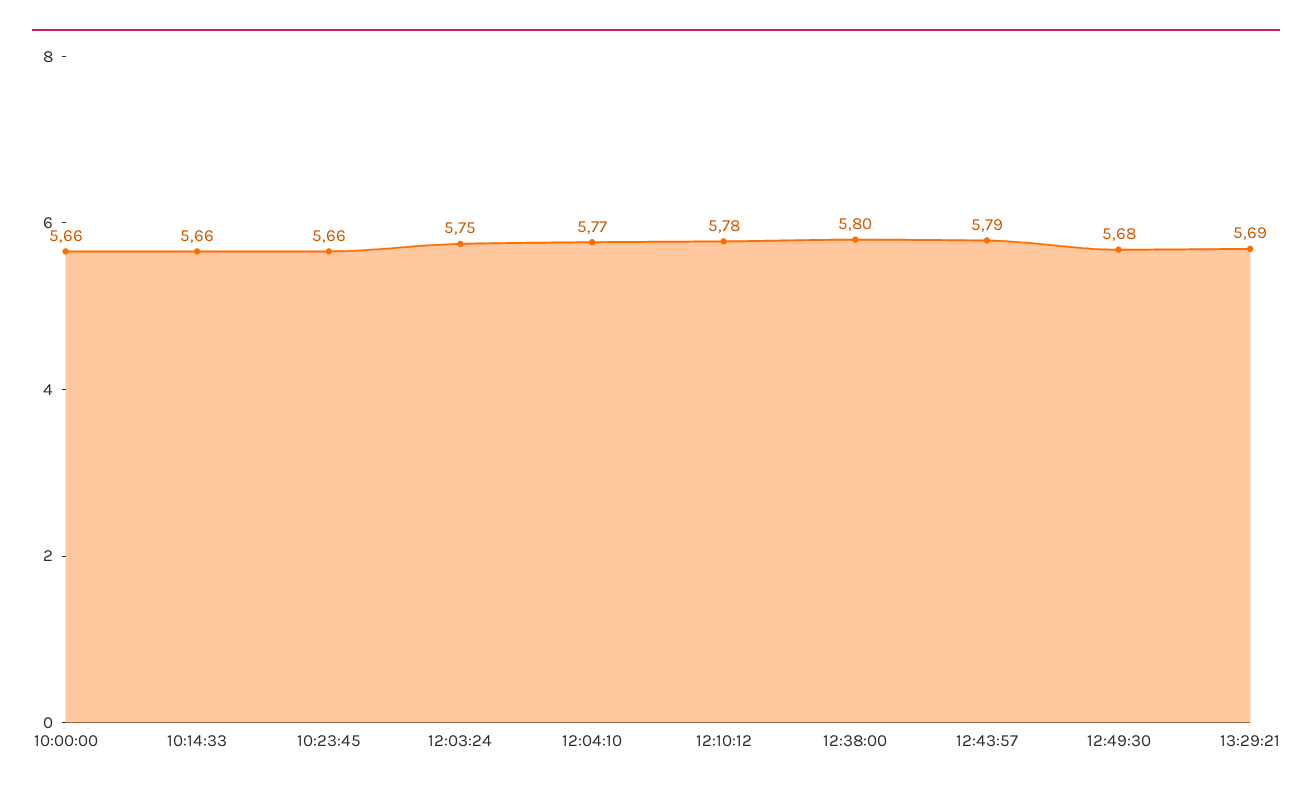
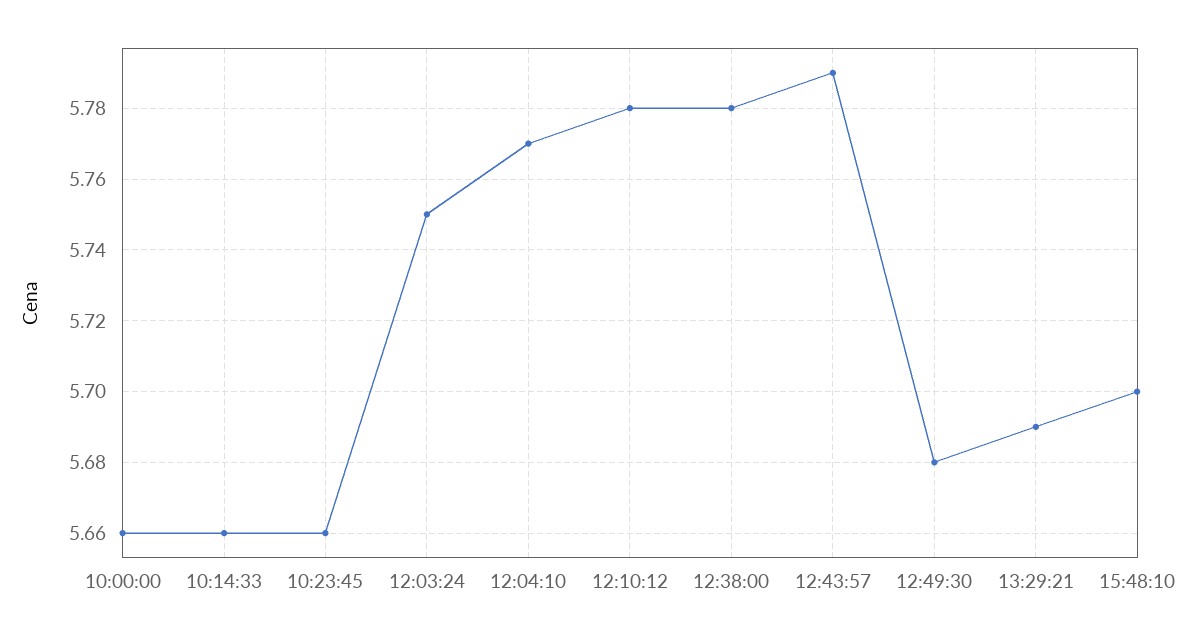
12:38:00: 5.8 -> 5.78
15:48:10: none -> 5.7

